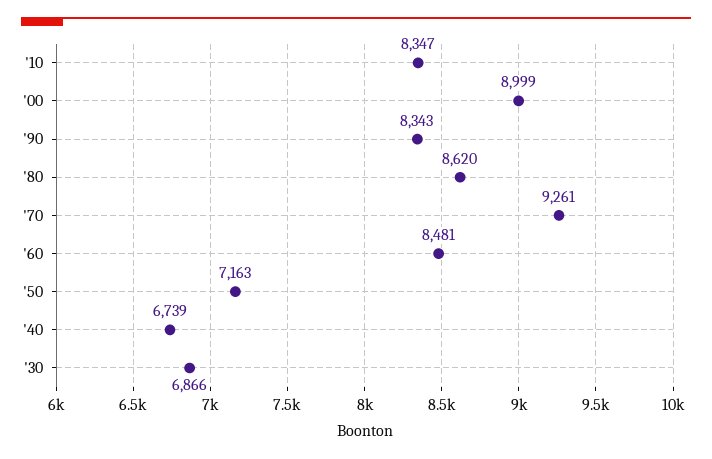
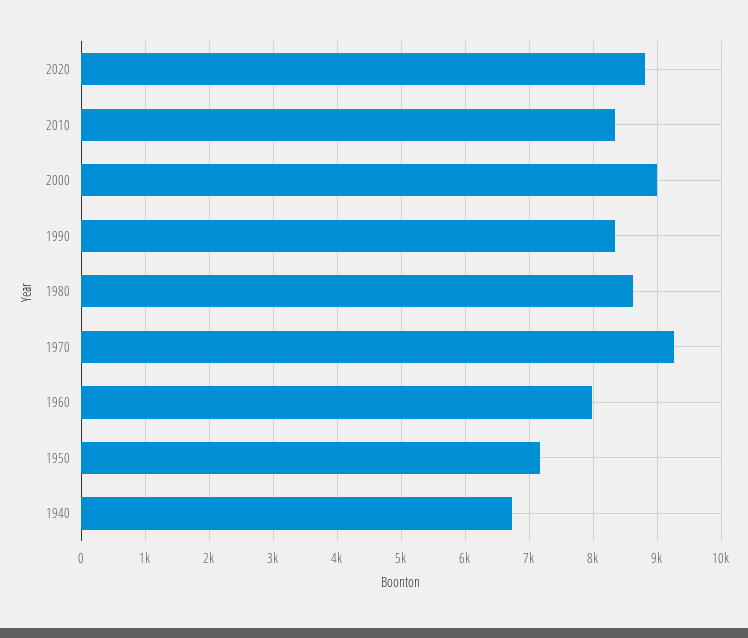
'60: 8481 -> 8000
'30: 6866 -> none
2020: none -> 8800

